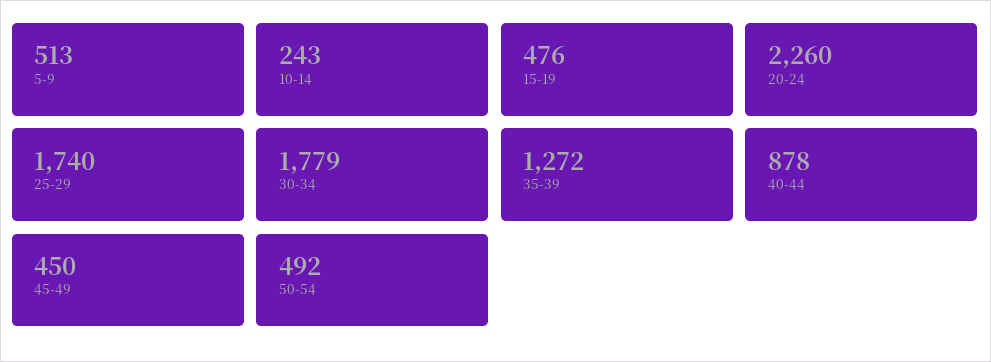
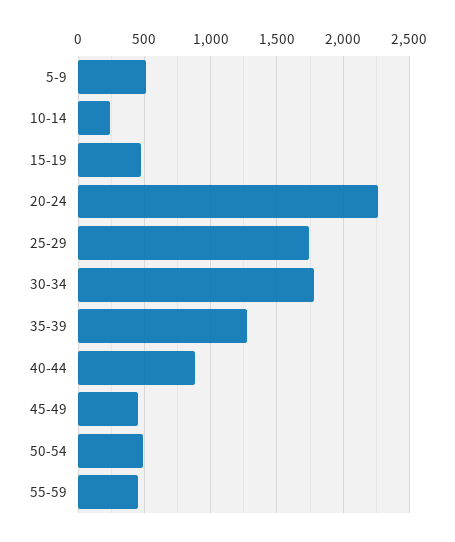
55-59: none -> 450

